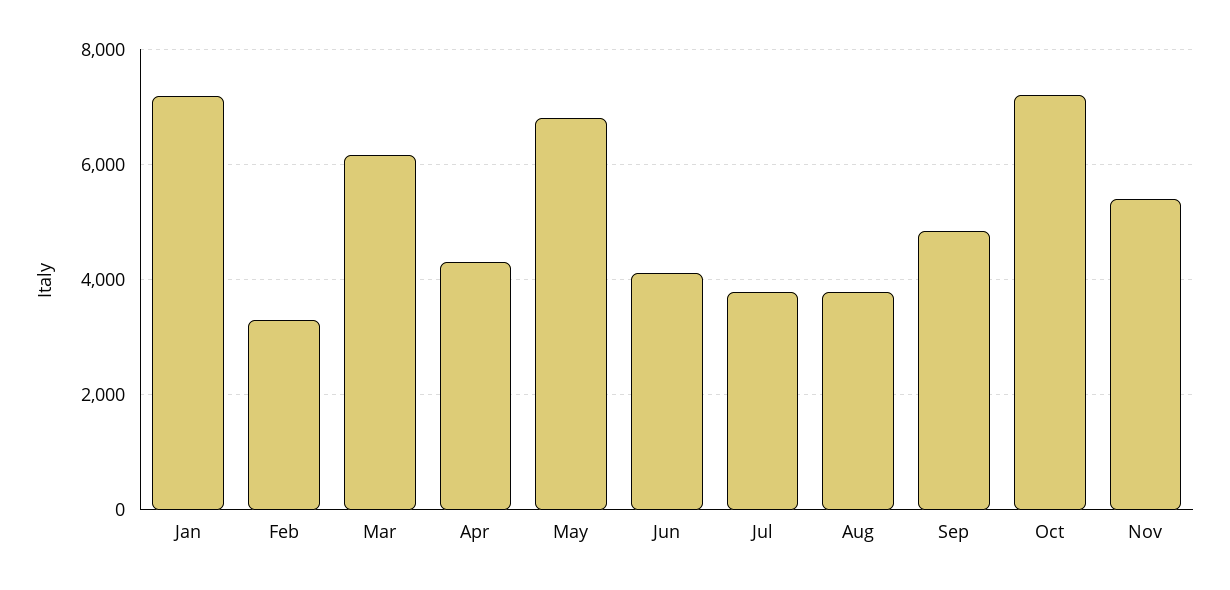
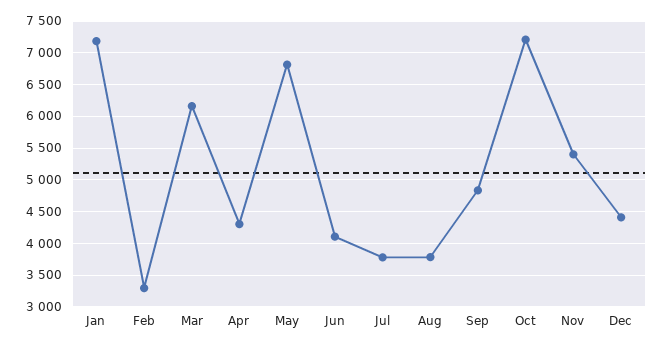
Dec: none -> 4400

